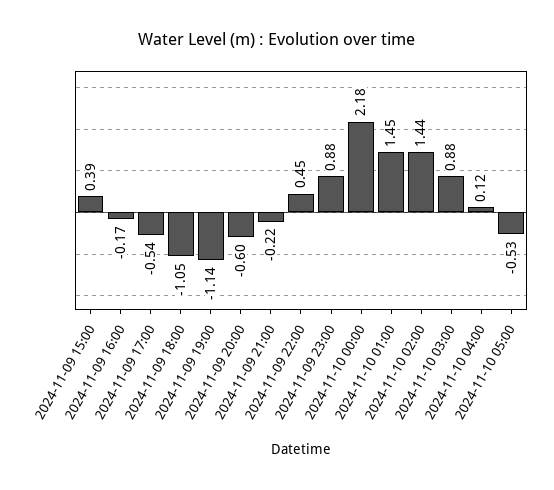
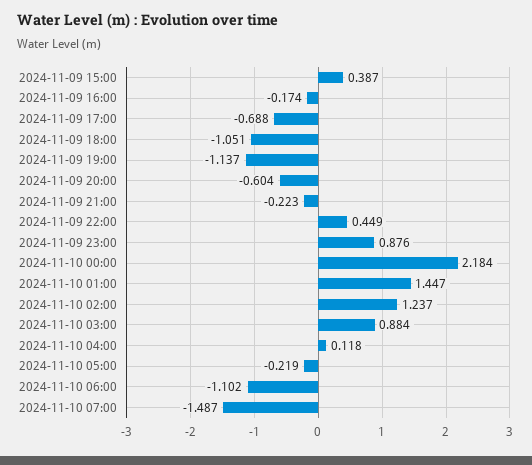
2024-11-09 17:00: -0.54 -> -0.688
2024-11-10 02:00: 1.44 -> 1.237
2024-11-10 05:00: -0.53 -> -0.219
2024-11-10 06:00: none -> -1.102
2024-11-10 07:00: none -> -1.487

